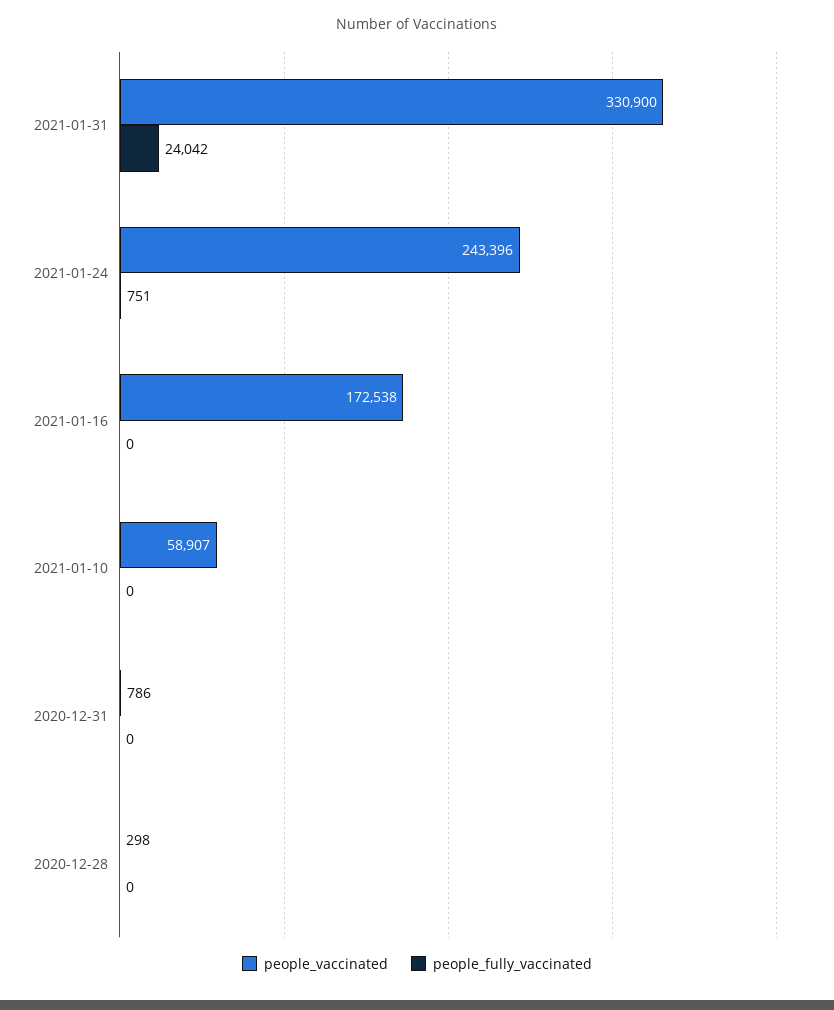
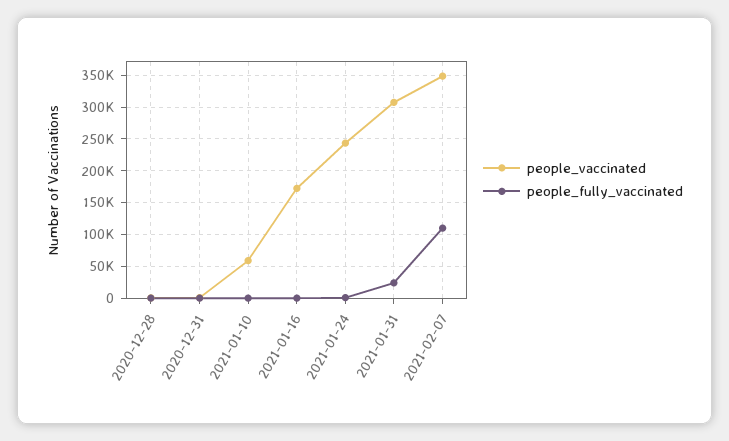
people_vaccinated, 2021-01-31: 330900 -> 310000
people_vaccinated, 2021-02-07: none -> 350000
people_fully_vaccinated, 2021-02-07: none -> 110000

